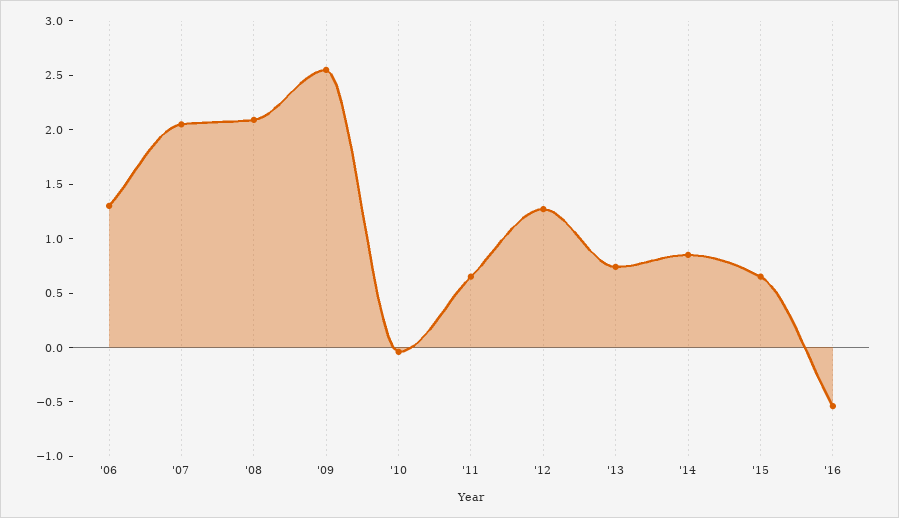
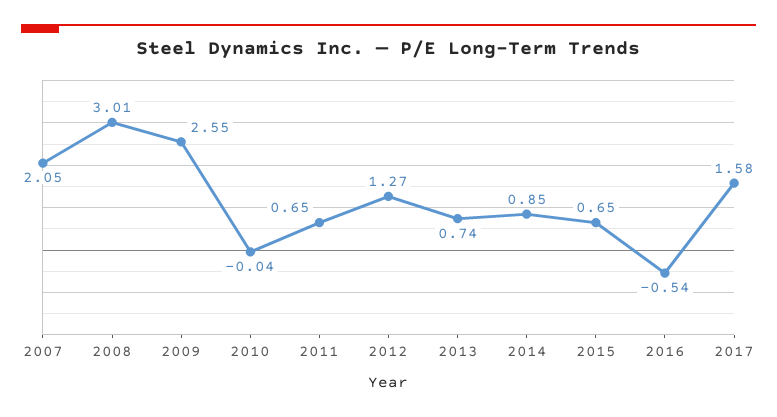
'06: 1.3 -> none
'08: 2.1 -> 3.01
2017: none -> 1.58

